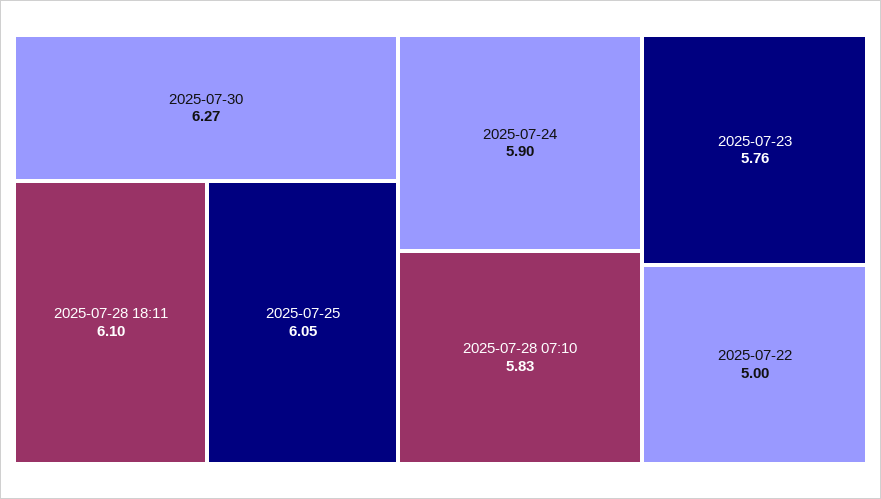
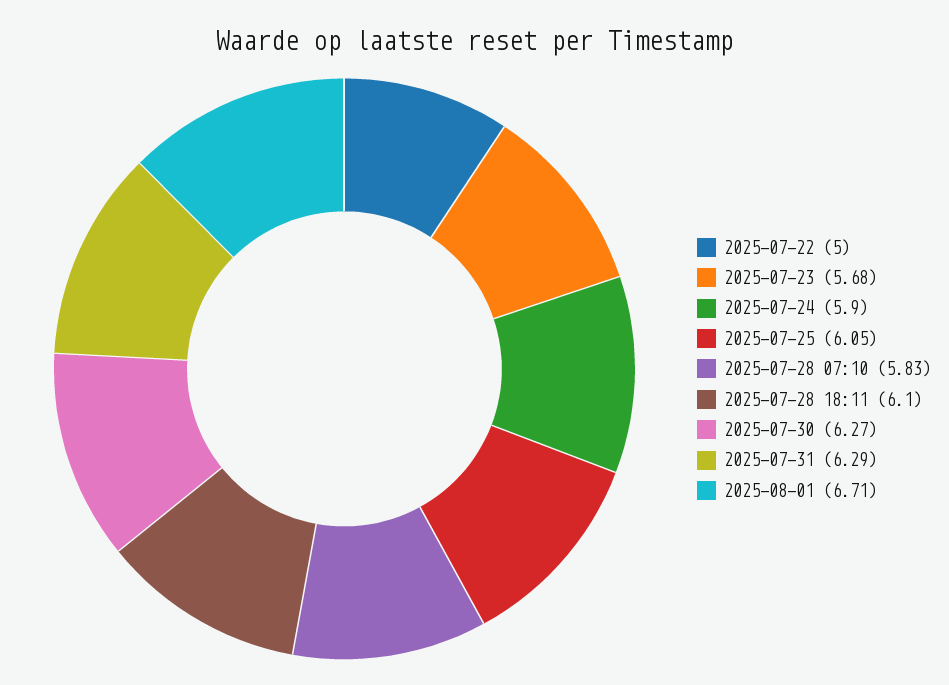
2025-07-23: 5.76 -> 5.68
2025-07-31: none -> 6.29
2025-08-01: none -> 6.71

